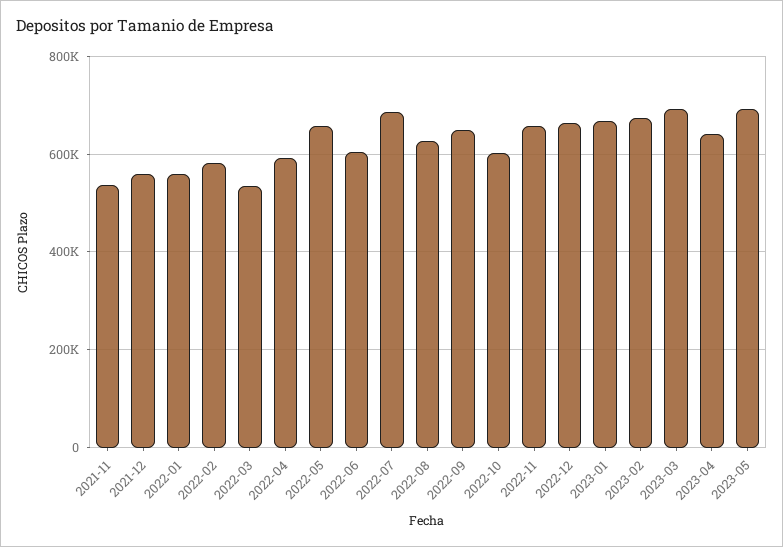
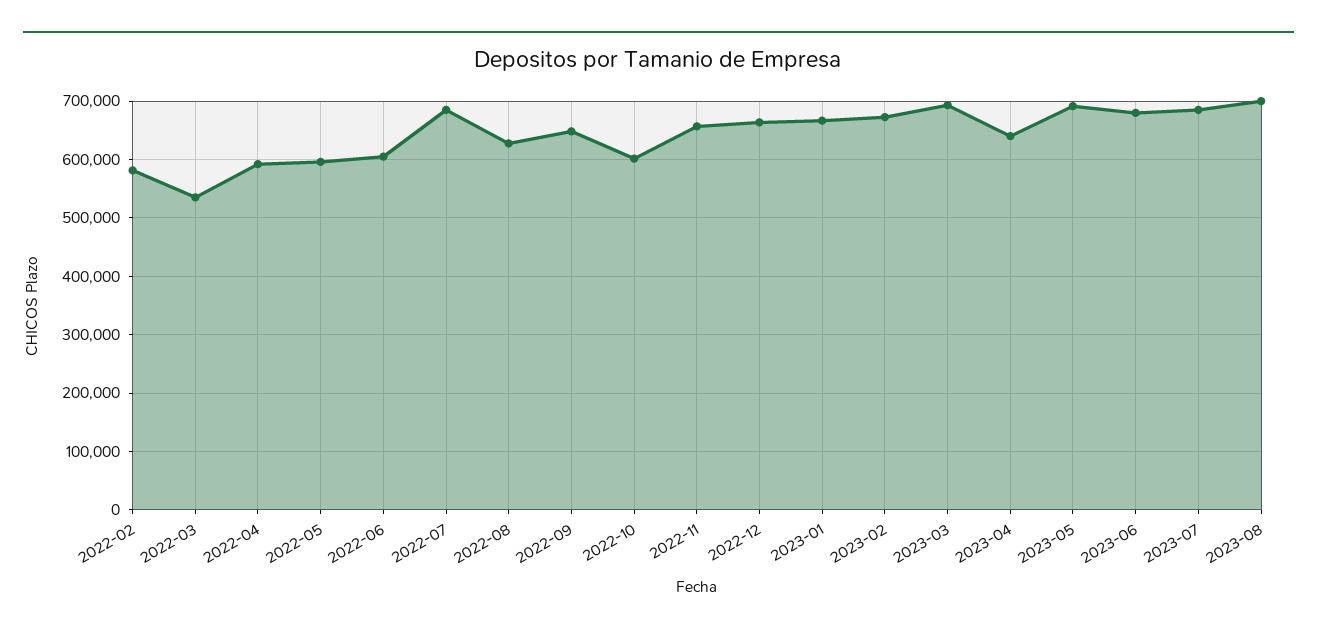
2021-11: 540000 -> none
2021-12: 560000 -> none
2022-01: 560000 -> none
2022-05: 660000 -> 600000
2023-06: none -> 680000
2023-07: none -> 680000
2023-08: none -> 700000

